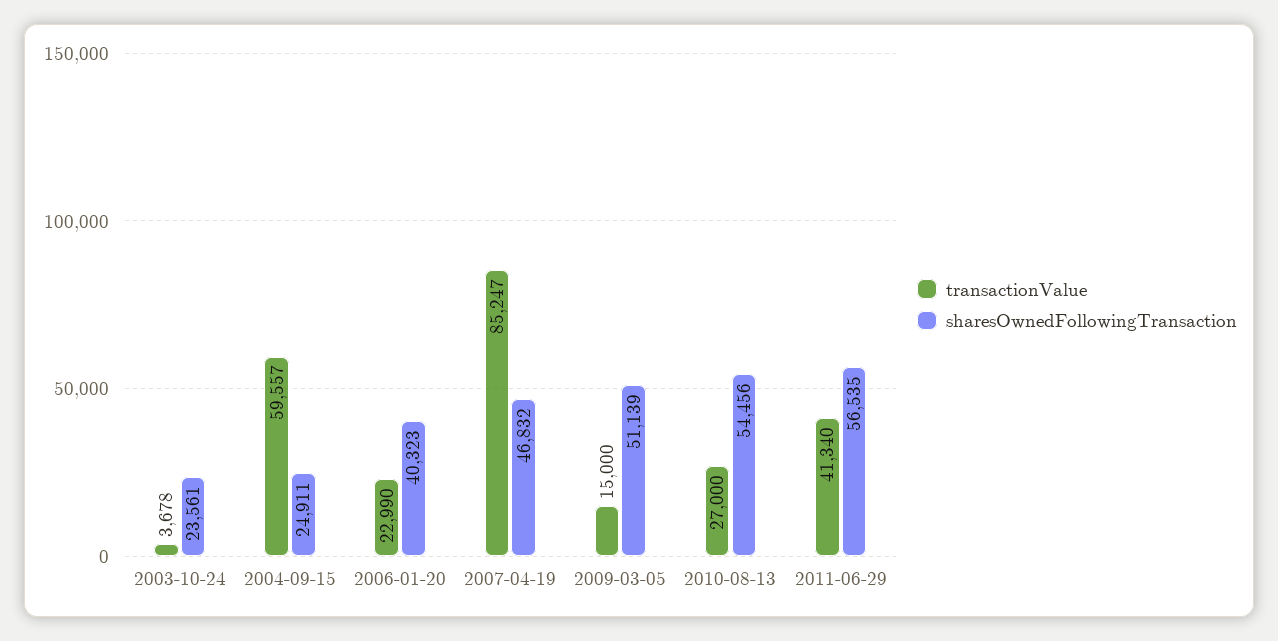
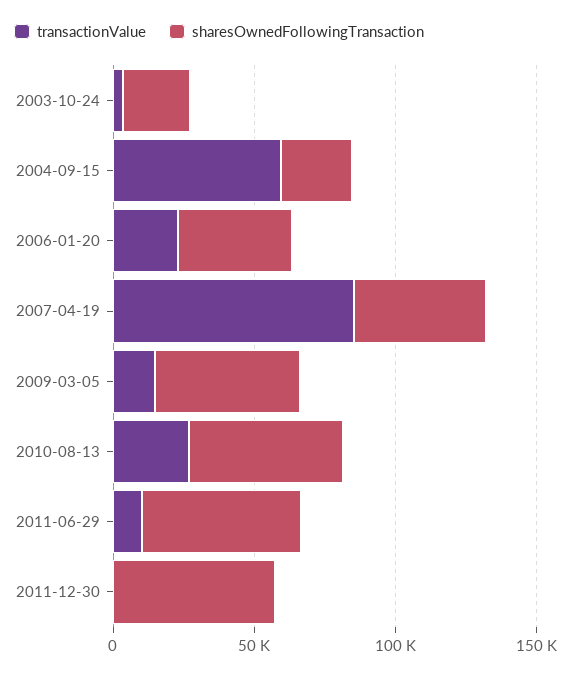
transactionValue, 2011-06-29: 41340 -> 10000
transactionValue, 2011-12-30: none -> 0
sharesOwnedFollowingTransaction, 2011-12-30: none -> 60000

